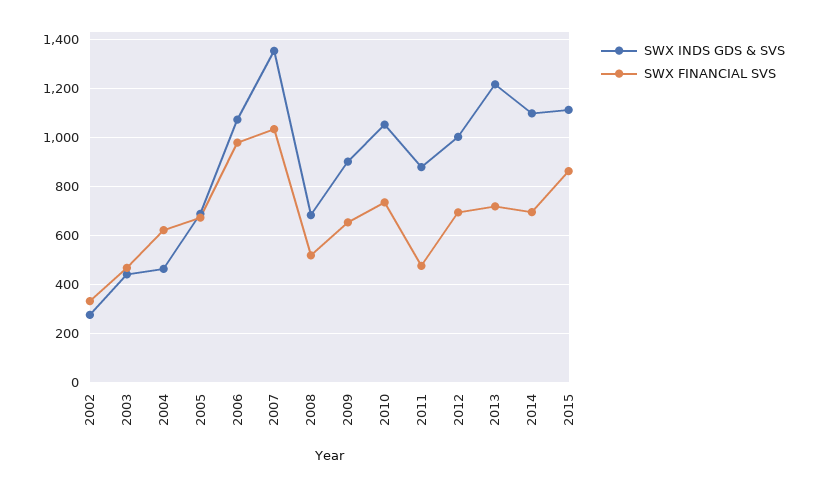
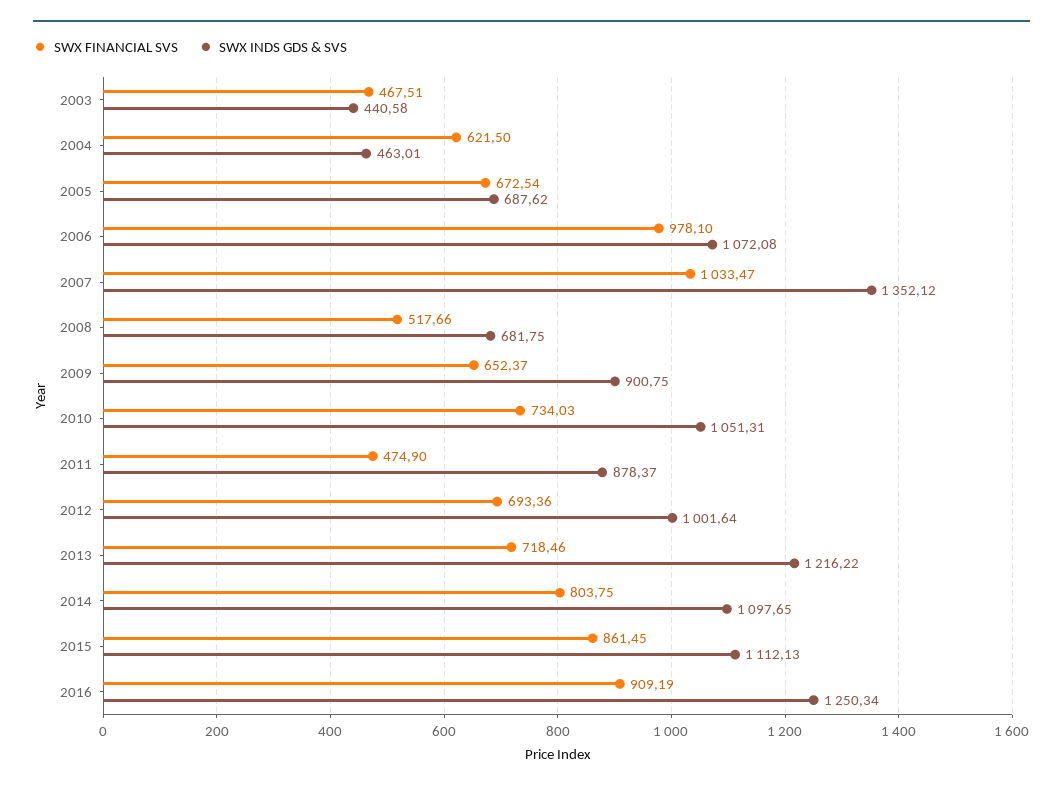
SWX INDS GDS & SVS, 2002: 275 -> none
SWX FINANCIAL SVS, 2002: 325 -> none
SWX FINANCIAL SVS, 2014: 700 -> 803.75
SWX FINANCIAL SVS, 2016: none -> 909.19
SWX INDS GDS & SVS, 2016: none -> 1250.34

